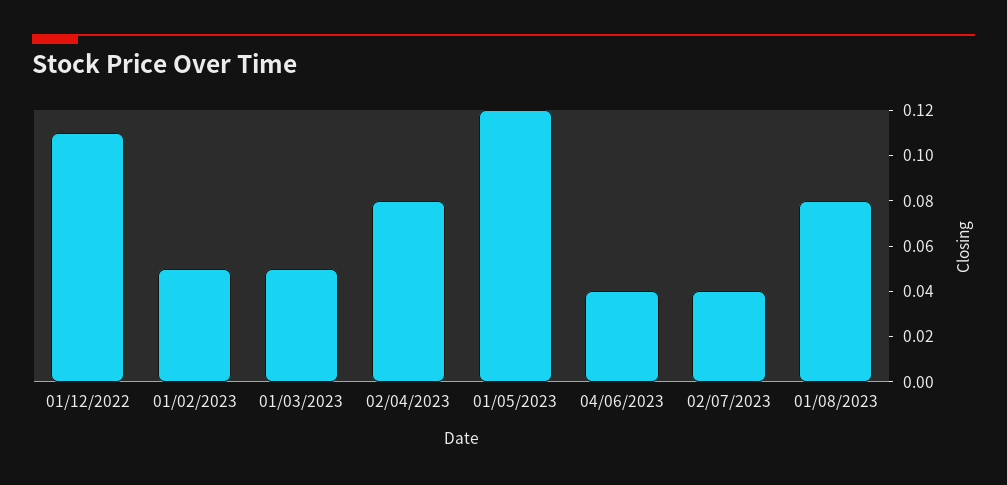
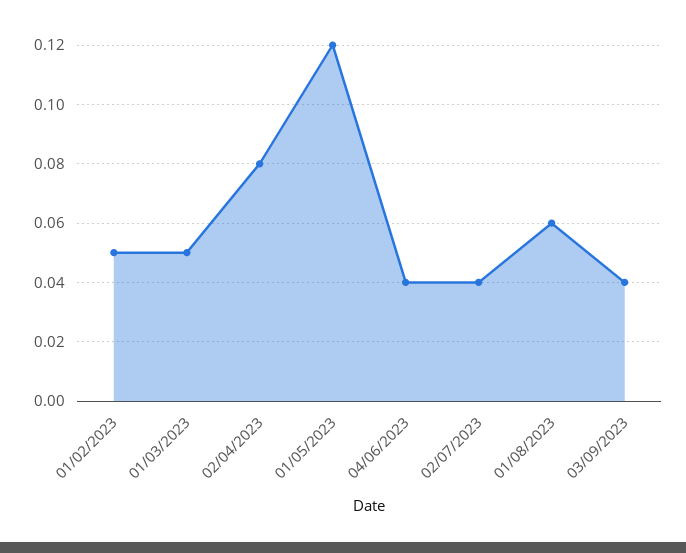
01/12/2022: 0.11 -> none
01/08/2023: 0.08 -> 0.06
03/09/2023: none -> 0.04

